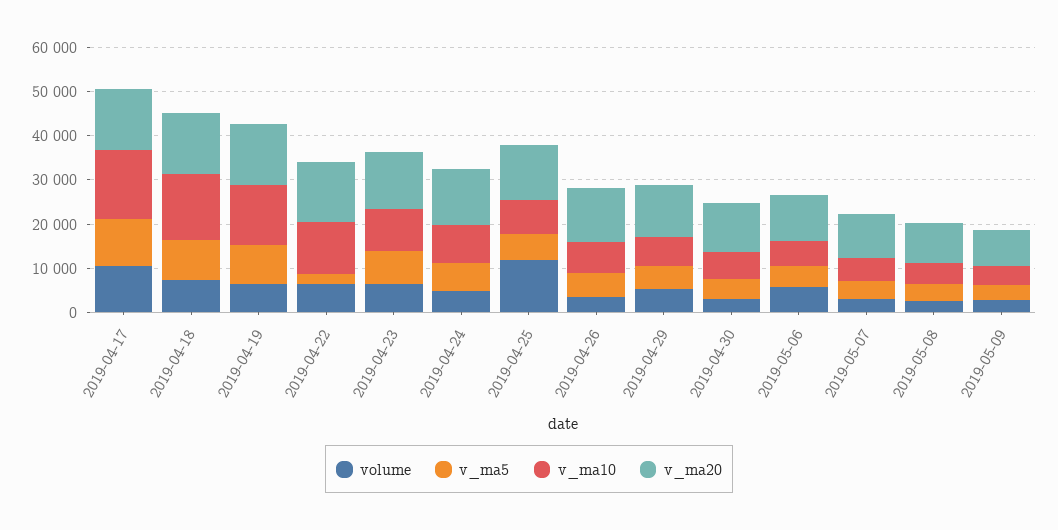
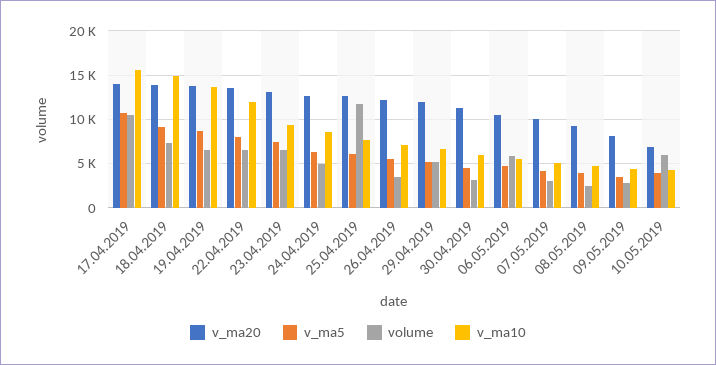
v_ma5, 2019-04-22: 2000 -> 8000
v_ma20, 10.05.2019: none -> 7000
v_ma5, 10.05.2019: none -> 4000
volume, 10.05.2019: none -> 6000
v_ma10, 10.05.2019: none -> 4000

